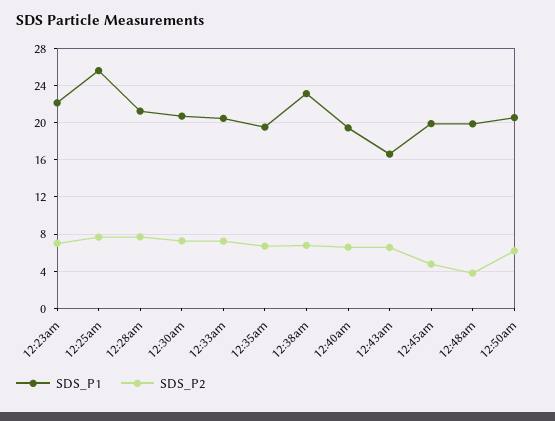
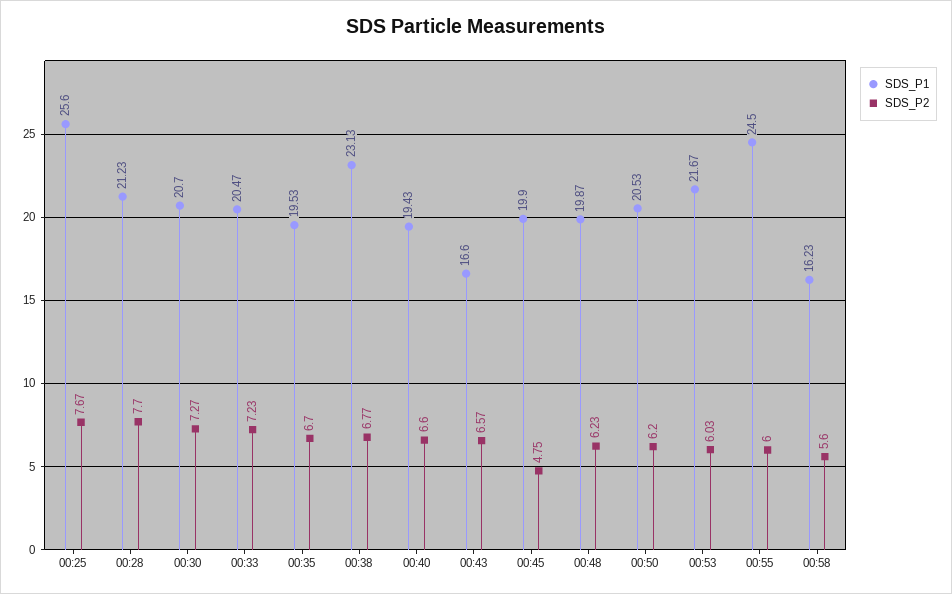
SDS_P1, 12:23am: 22 -> none
SDS_P2, 12:23am: 7 -> none
SDS_P2, 12:48am: 4 -> 6.23
SDS_P1, 00:53: none -> 21.67
SDS_P2, 00:53: none -> 6.03
SDS_P1, 00:55: none -> 24.5
SDS_P2, 00:55: none -> 6
SDS_P1, 00:58: none -> 16.23
SDS_P2, 00:58: none -> 5.6

